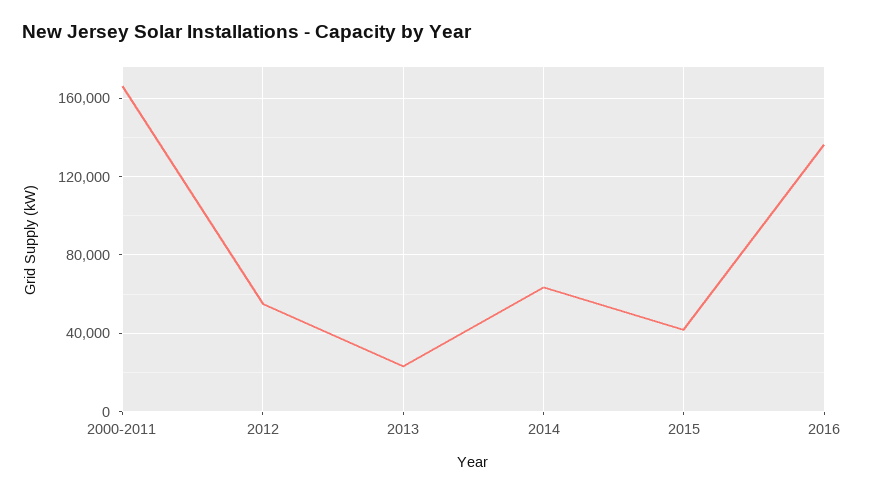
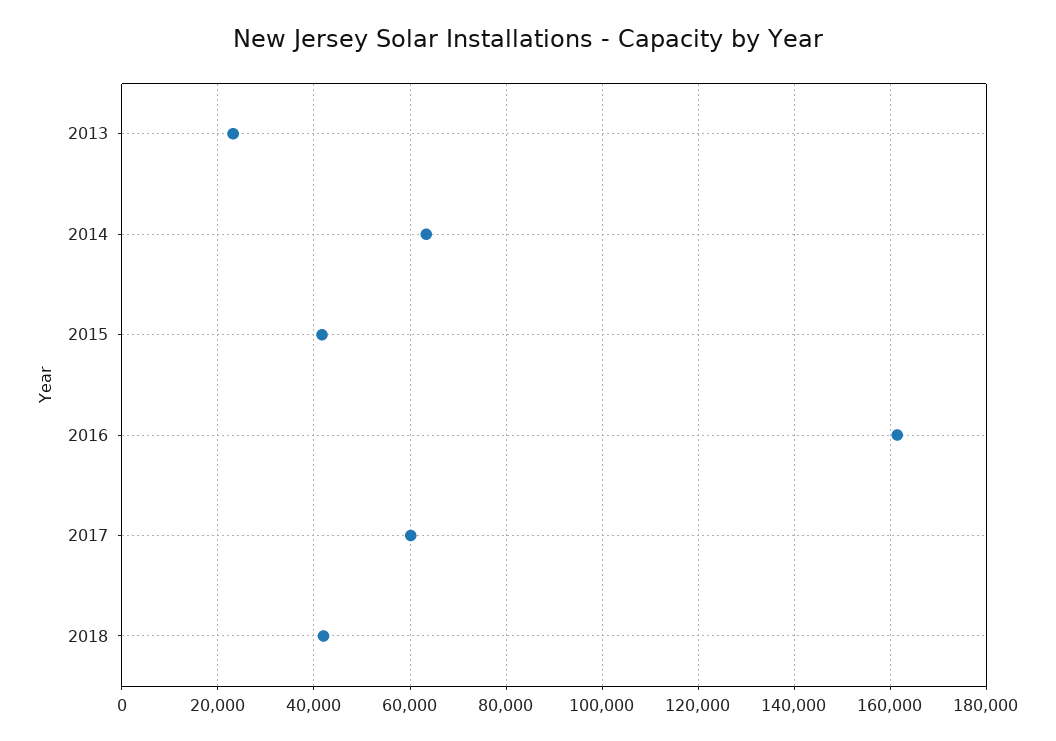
2000-2011: 165000 -> none
2012: 55000 -> none
2016: 135000 -> 162000
2017: none -> 60000
2018: none -> 42000

